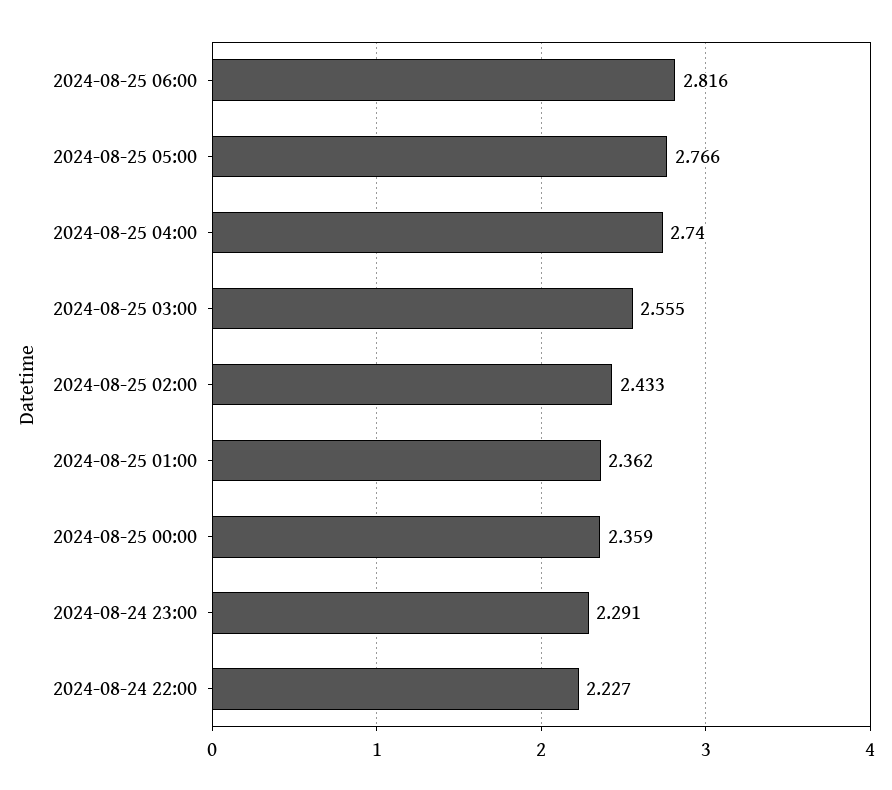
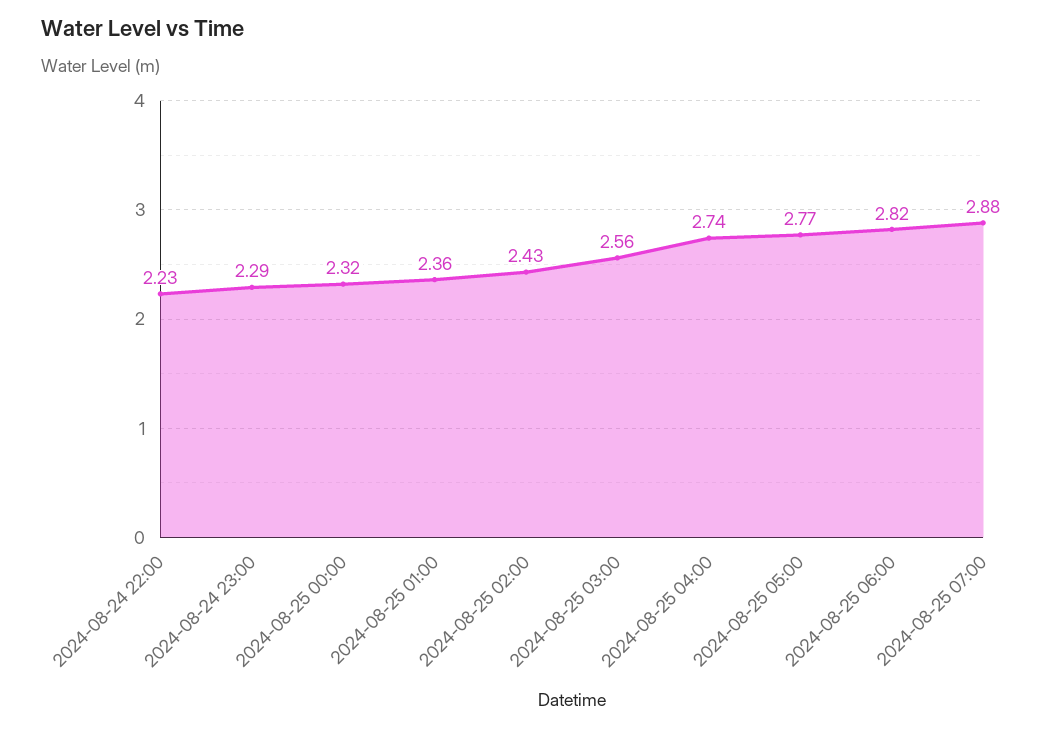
2024-08-25 00:00: 2.359 -> 2.32
2024-08-25 07:00: none -> 2.88

